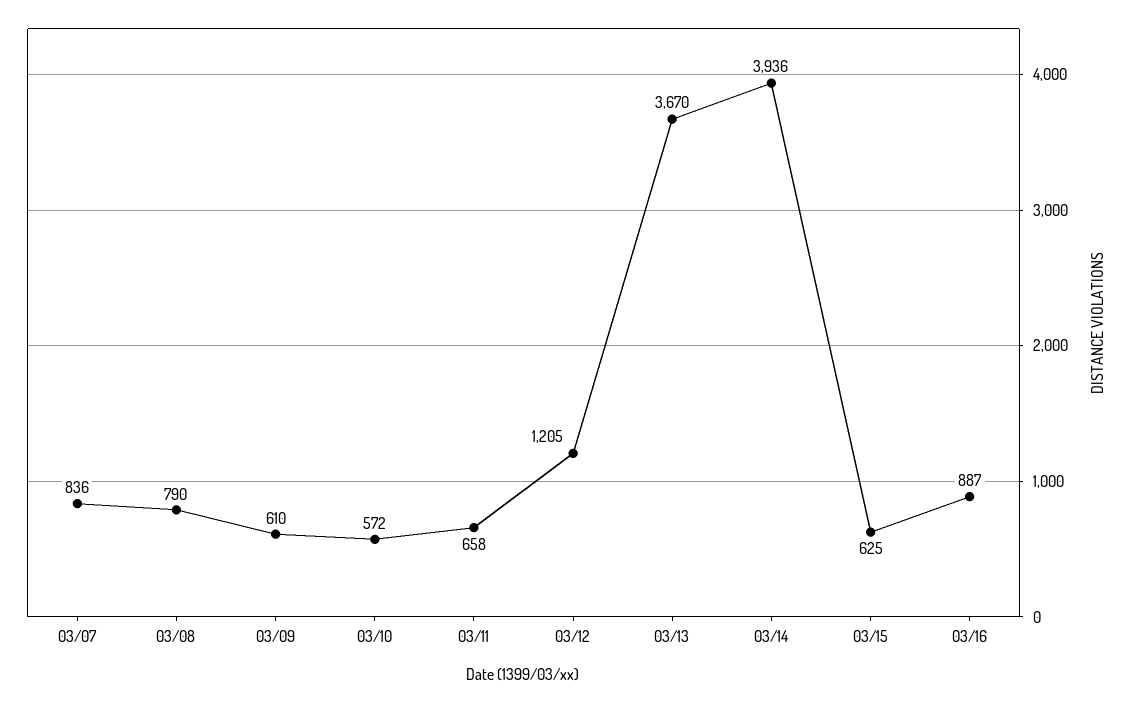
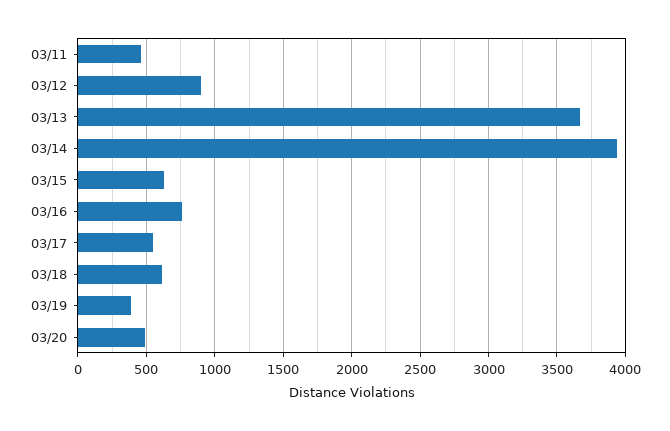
03/07: 836 -> none
03/08: 790 -> none
03/09: 610 -> none
03/10: 572 -> none
03/11: 658 -> 450
03/12: 1205 -> 900
03/16: 887 -> 750
03/17: none -> 550
03/18: none -> 600
03/19: none -> 400
03/20: none -> 500

